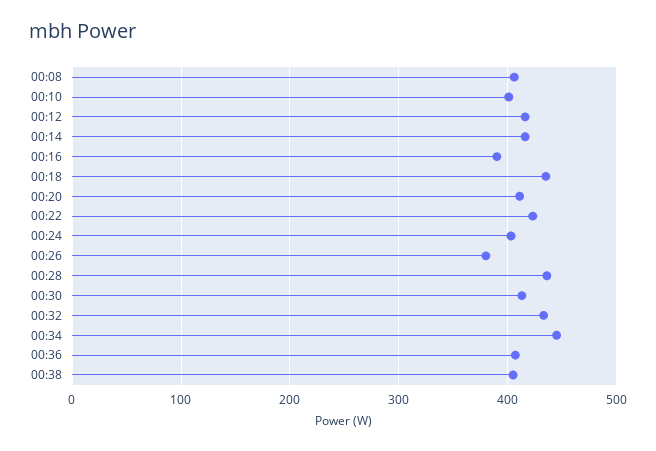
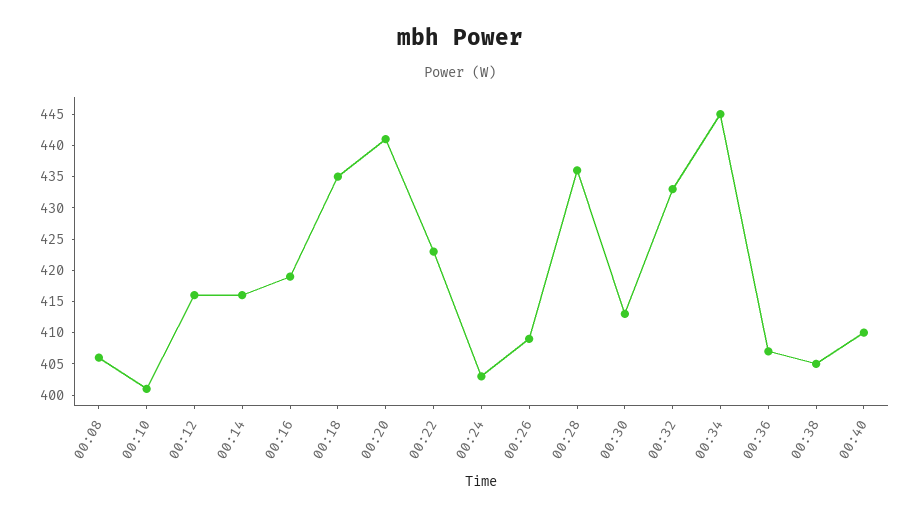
00:16: 390 -> 420
00:20: 410 -> 440
00:26: 380 -> 410
00:40: none -> 410

